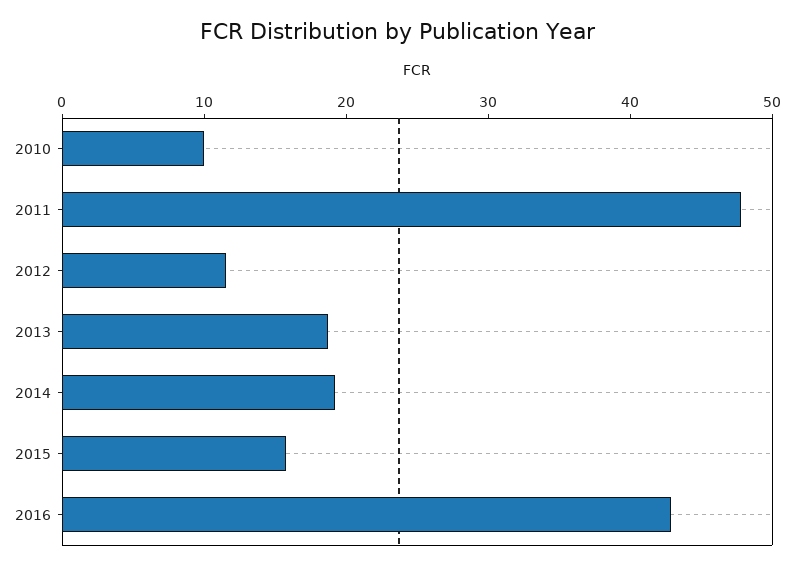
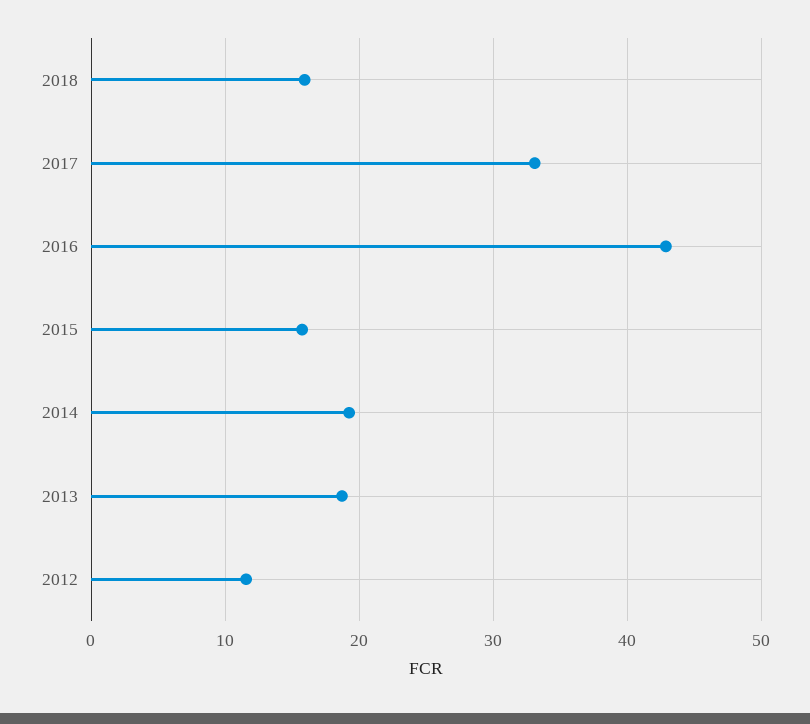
2010: 10 -> none
2011: 48 -> none
2018: none -> 16
2017: none -> 33

